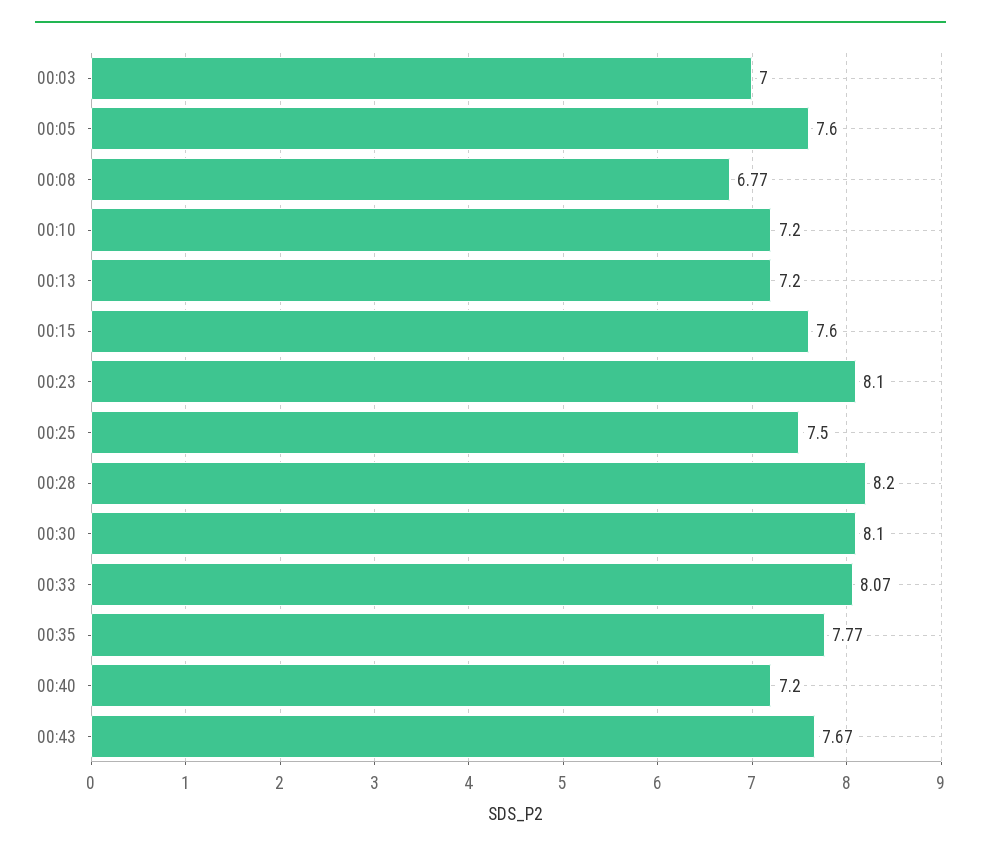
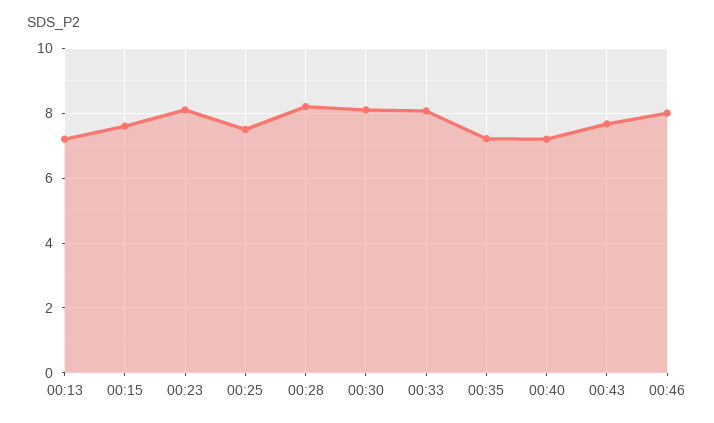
00:03: 7 -> none
00:05: 7.6 -> none
00:08: 6.77 -> none
00:10: 7.2 -> none
00:35: 7.77 -> 7.2
00:46: none -> 8

